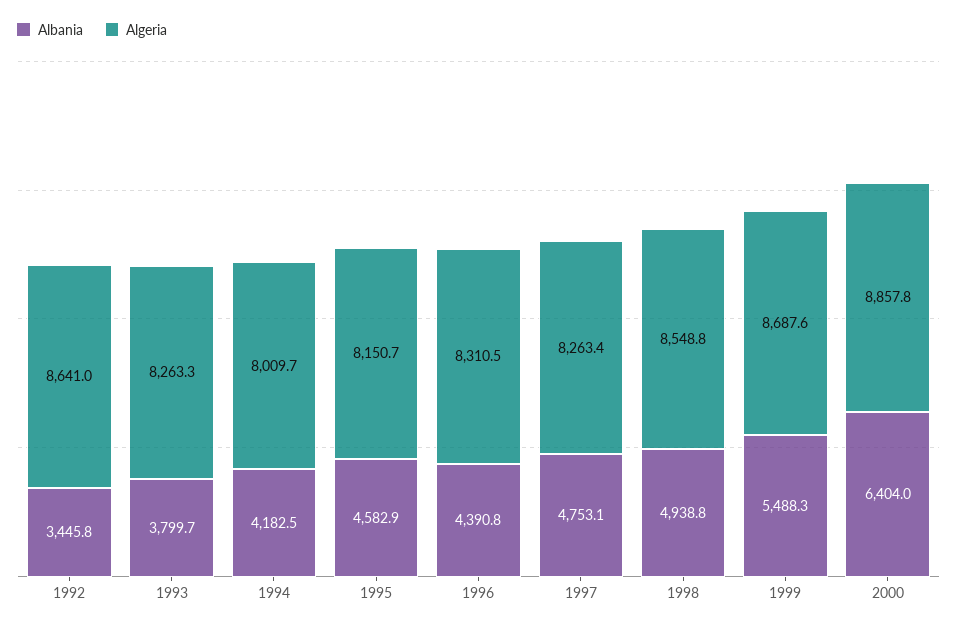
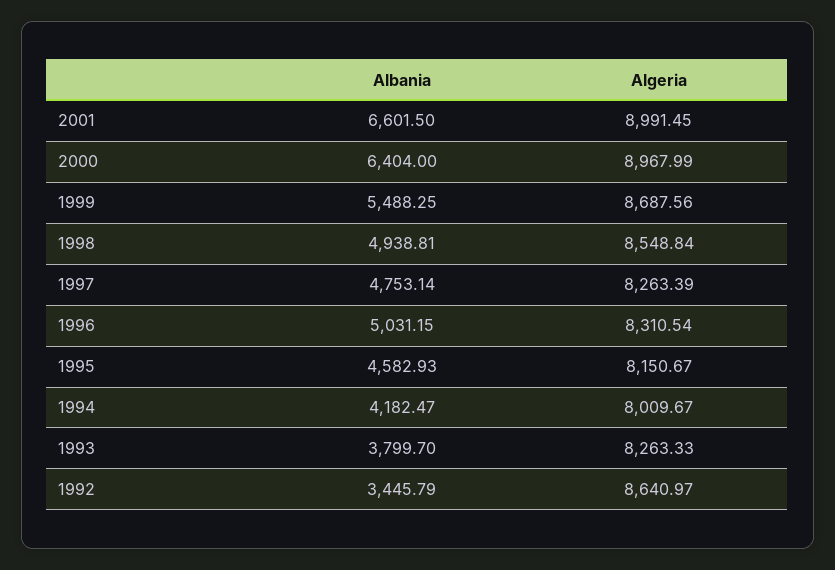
Albania, 1996: 4390.8 -> 5031.15
Algeria, 2000: 8857.8 -> 8967.99
Albania, 2001: none -> 6601.5
Algeria, 2001: none -> 8991.45

